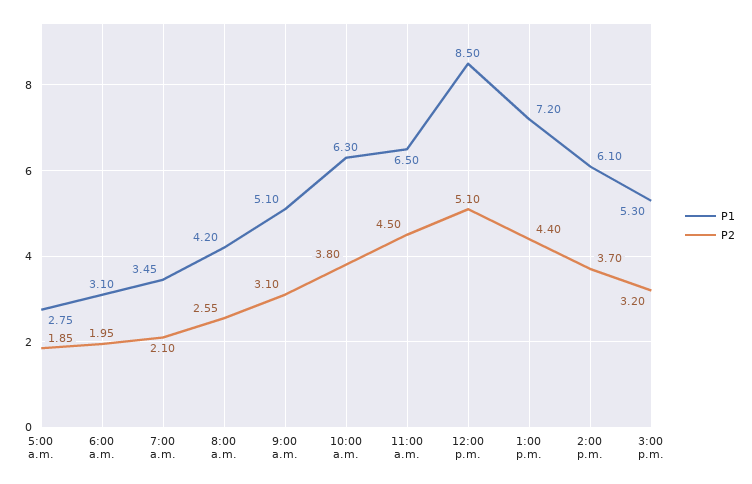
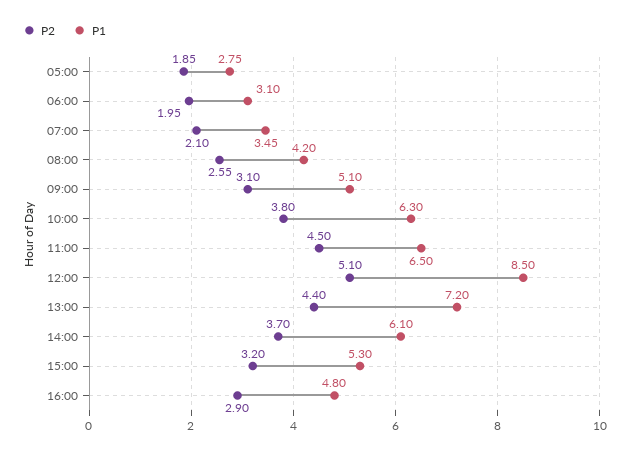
P2, 16:00: none -> 2.9
P1, 16:00: none -> 4.8

